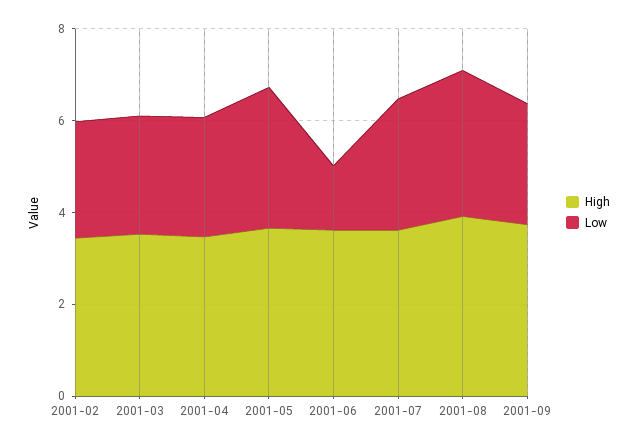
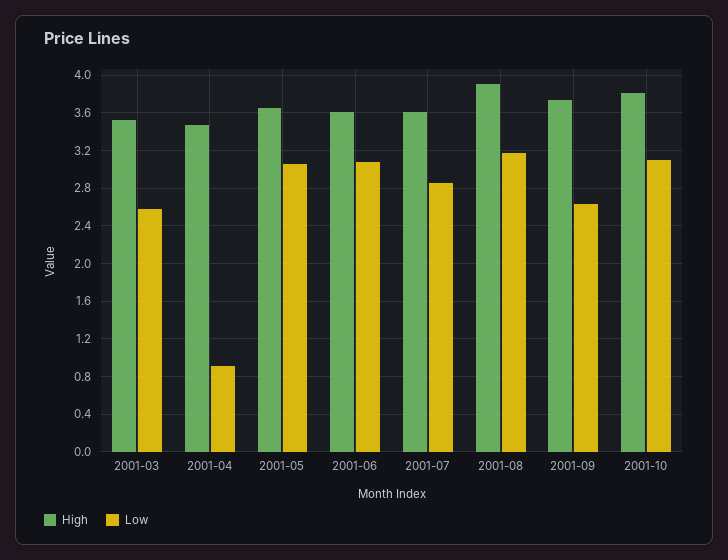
High, 2001-02: 3.5 -> none
Low, 2001-02: 2.5 -> none
Low, 2001-04: 2.5 -> 0.9
Low, 2001-06: 1.5 -> 3.1
High, 2001-10: none -> 3.8
Low, 2001-10: none -> 3.1

